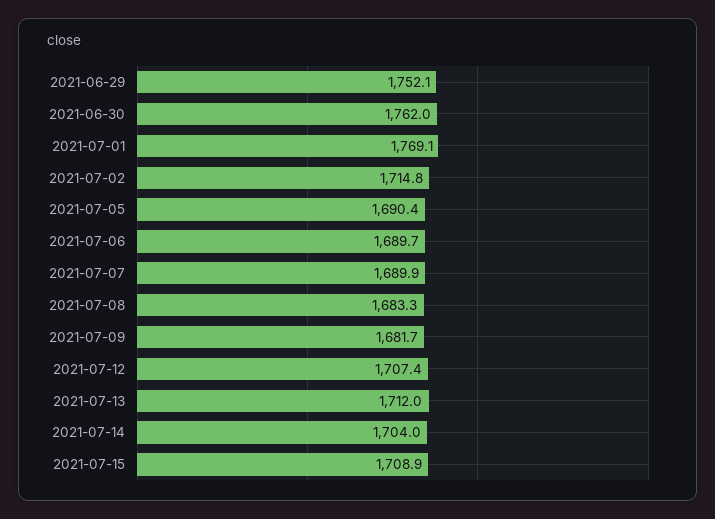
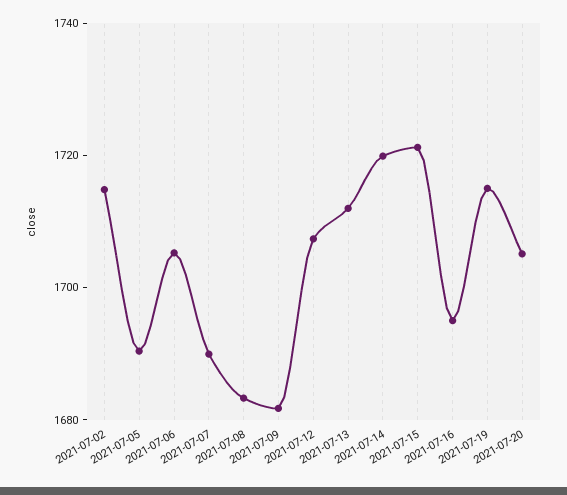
2021-06-29: 1752.1 -> none
2021-06-30: 1762 -> none
2021-07-01: 1769.1 -> none
2021-07-06: 1689.7 -> 1705
2021-07-14: 1704 -> 1720
2021-07-15: 1708.9 -> 1720
2021-07-16: none -> 1695
2021-07-19: none -> 1715
2021-07-20: none -> 1705

